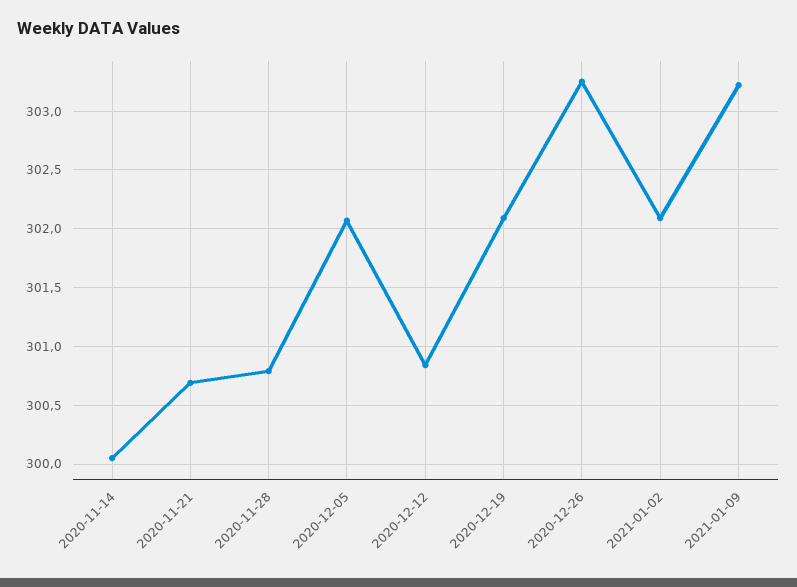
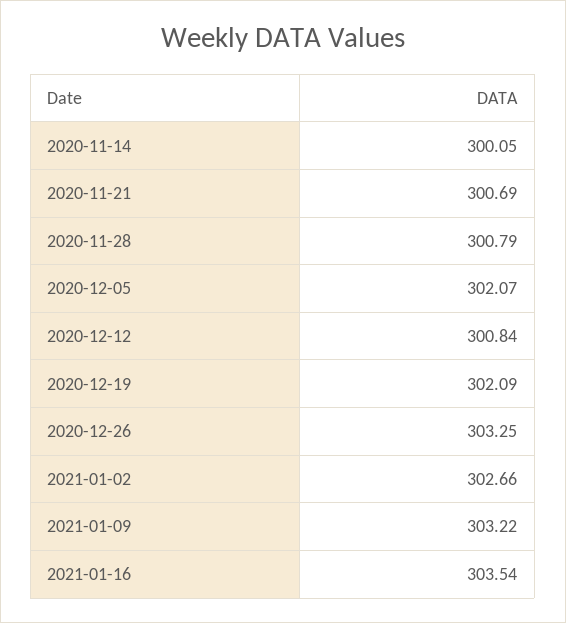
2021-01-02: 302.1 -> 302.66
2021-01-16: none -> 303.54

